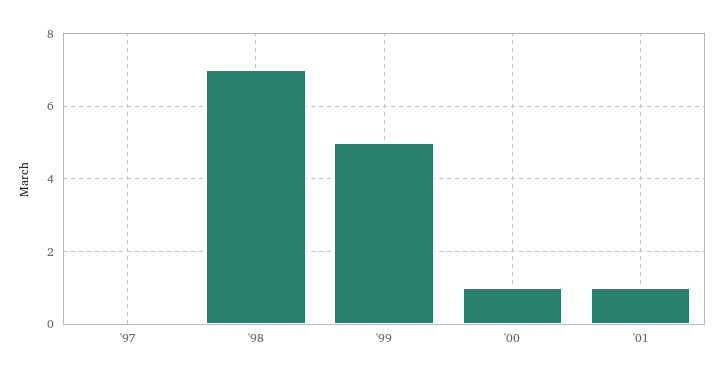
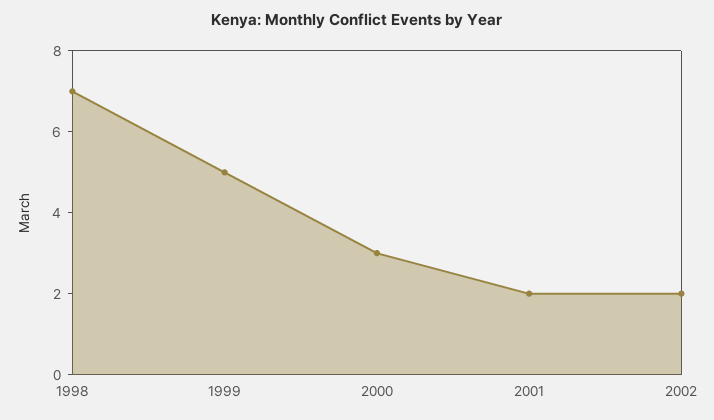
'97: 0 -> none
'00: 1 -> 3
'01: 1 -> 2
2002: none -> 2

